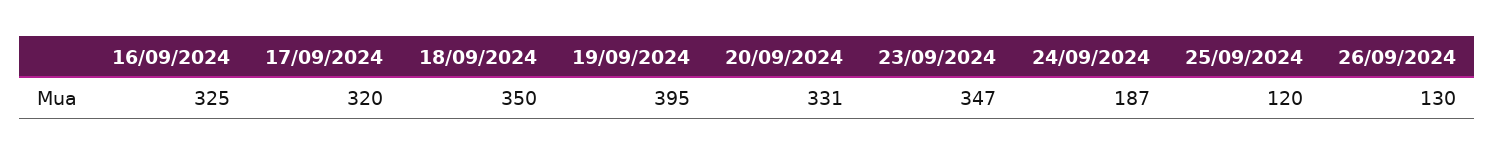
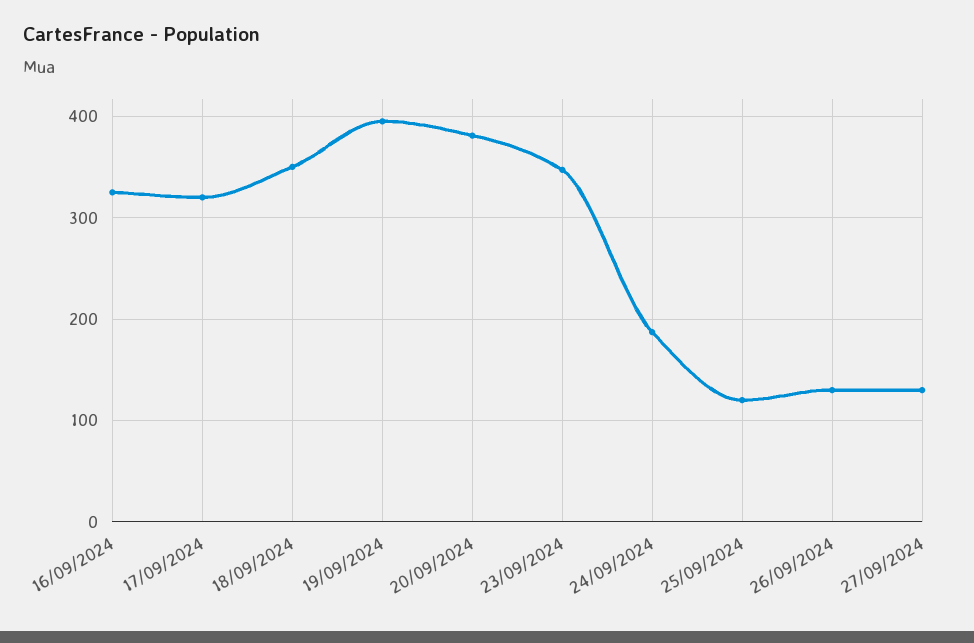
20/09/2024: 331 -> 380
27/09/2024: none -> 130

